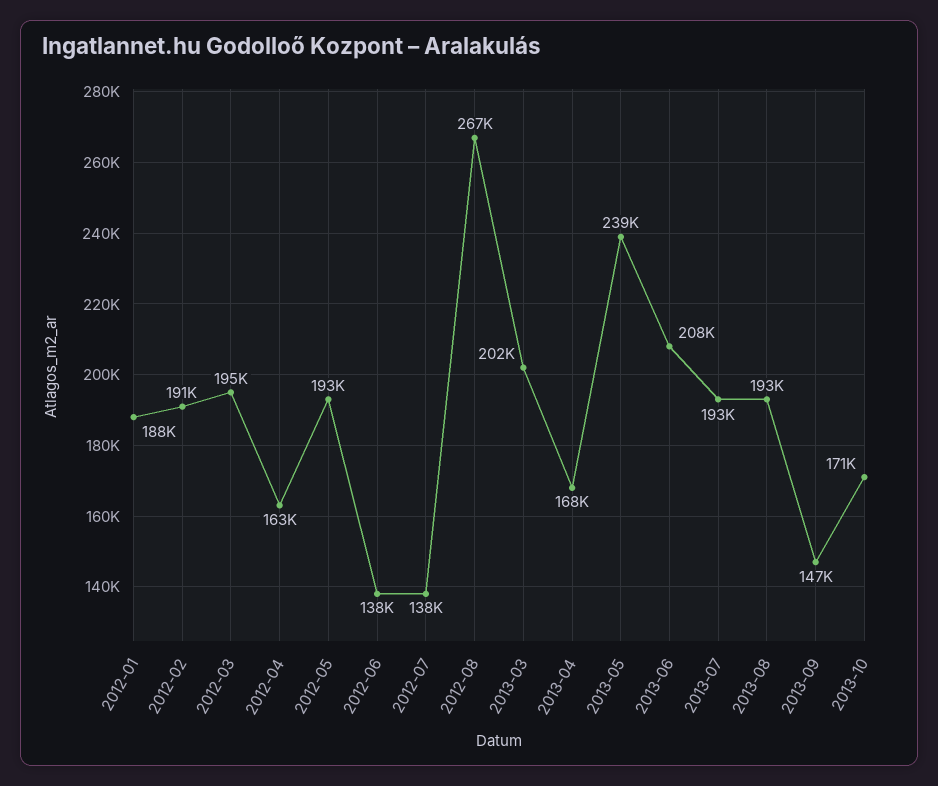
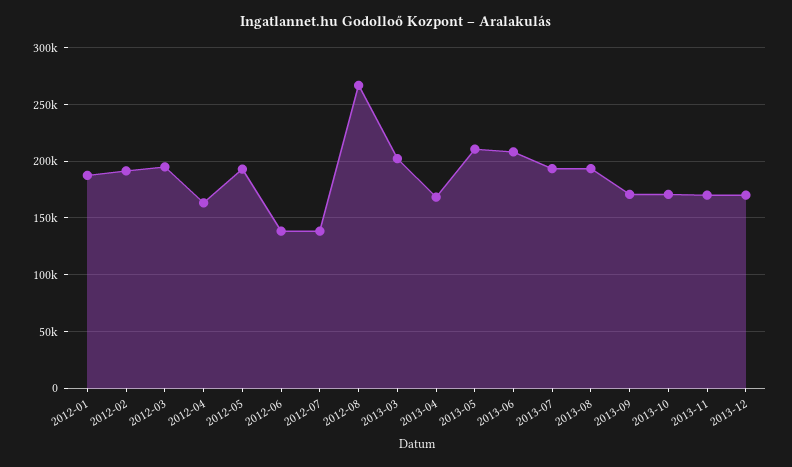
2013-05: 239000 -> 210000
2013-09: 147000 -> 170000
2013-11: none -> 170000
2013-12: none -> 170000

